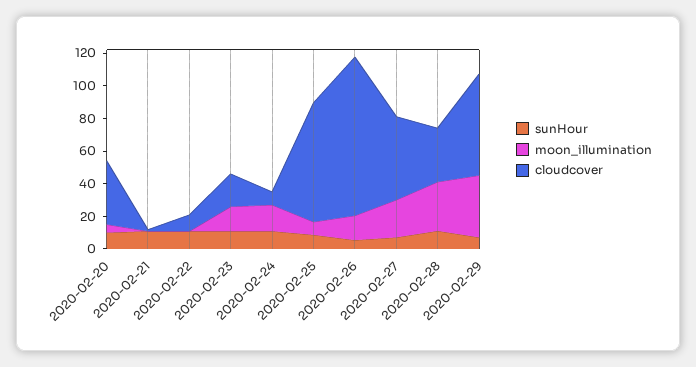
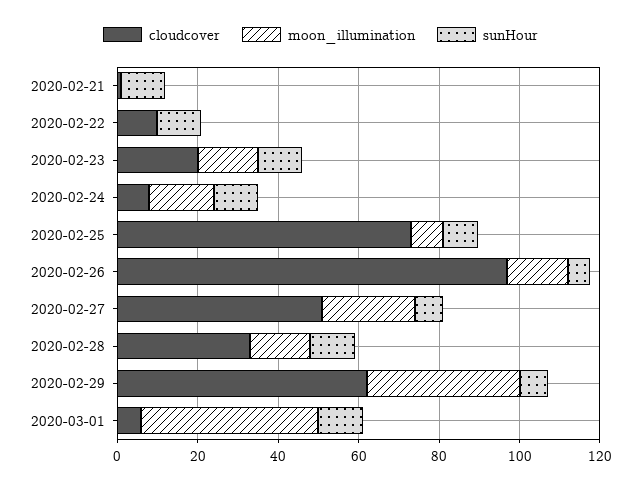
sunHour, 2020-02-20: 10 -> none
moon_illumination, 2020-02-20: 5 -> none
cloudcover, 2020-02-20: 40 -> none
moon_illumination, 2020-02-28: 30 -> 15
cloudcover, 2020-03-01: none -> 5
moon_illumination, 2020-03-01: none -> 45
sunHour, 2020-03-01: none -> 10

